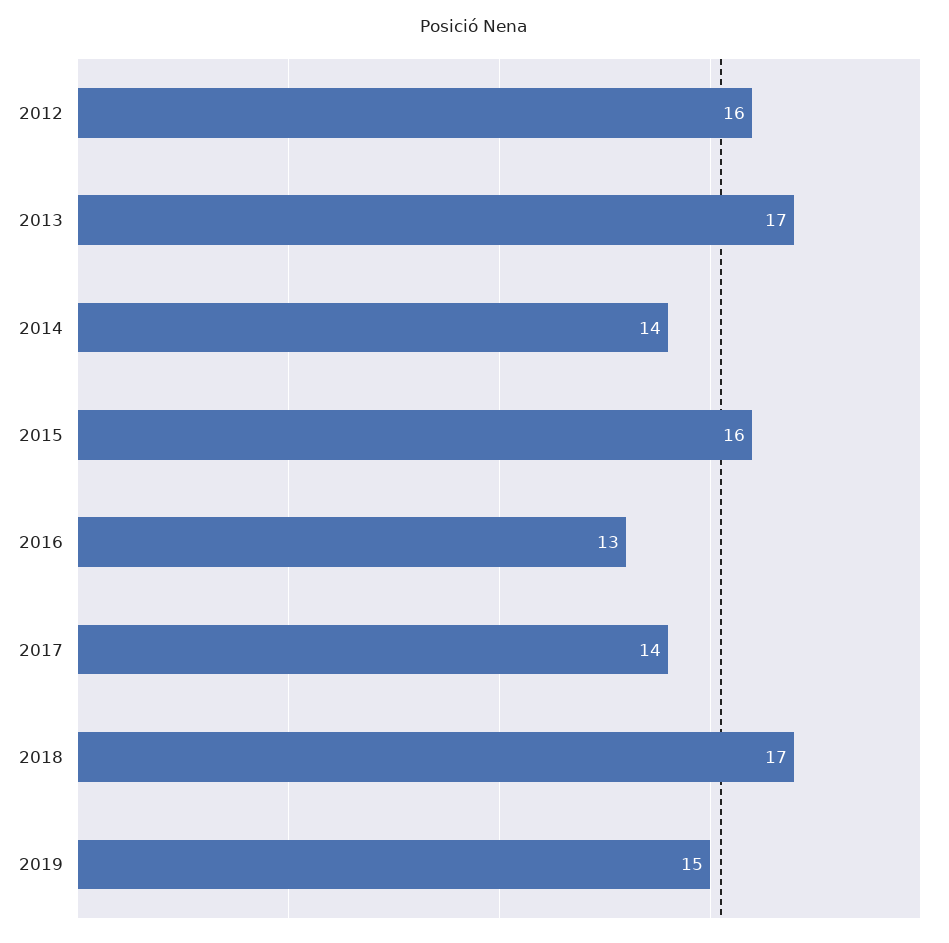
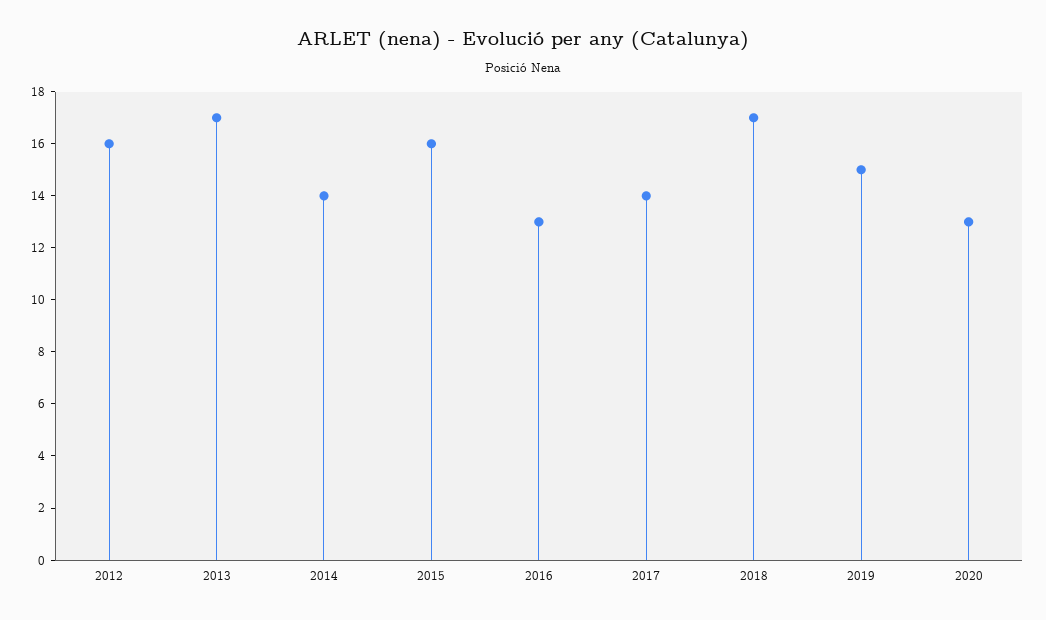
2020: none -> 13

